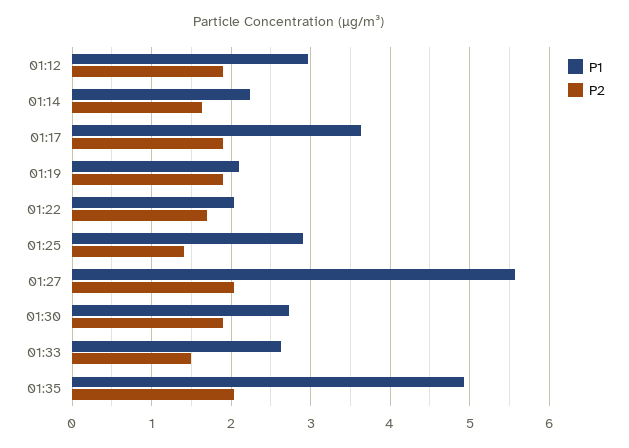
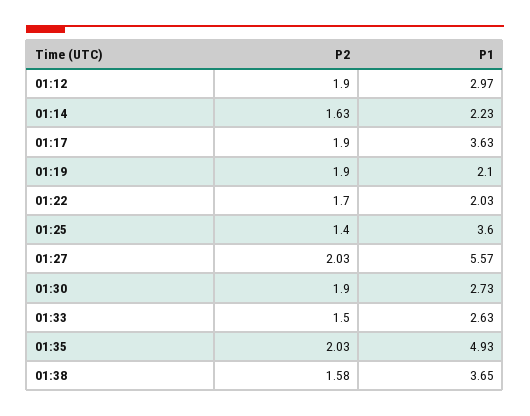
P1, 01:25: 2.9 -> 3.6
P2, 01:38: none -> 1.58
P1, 01:38: none -> 3.65

